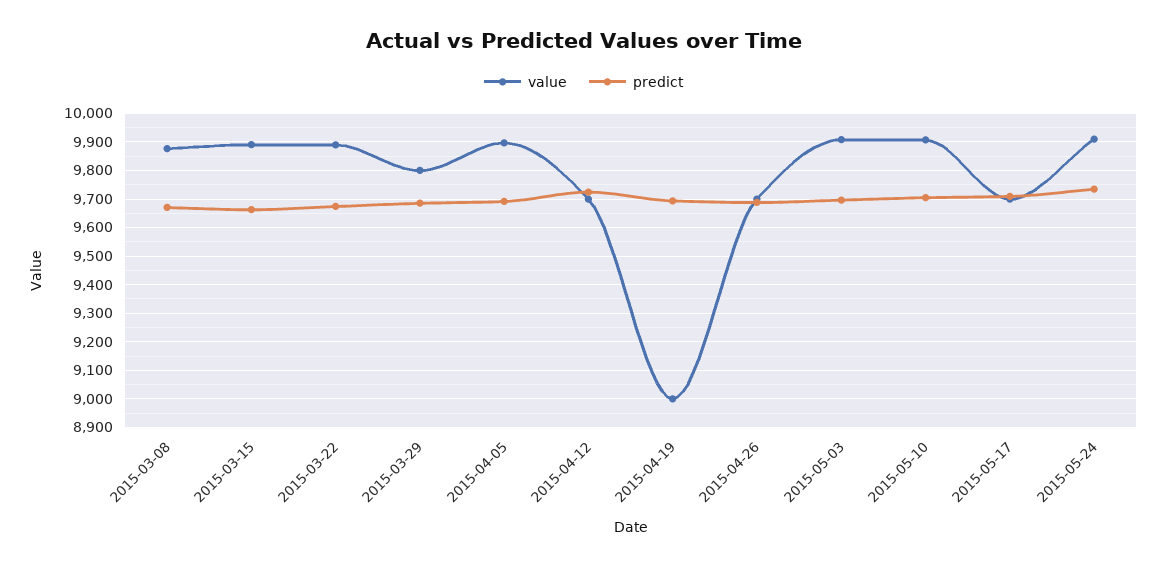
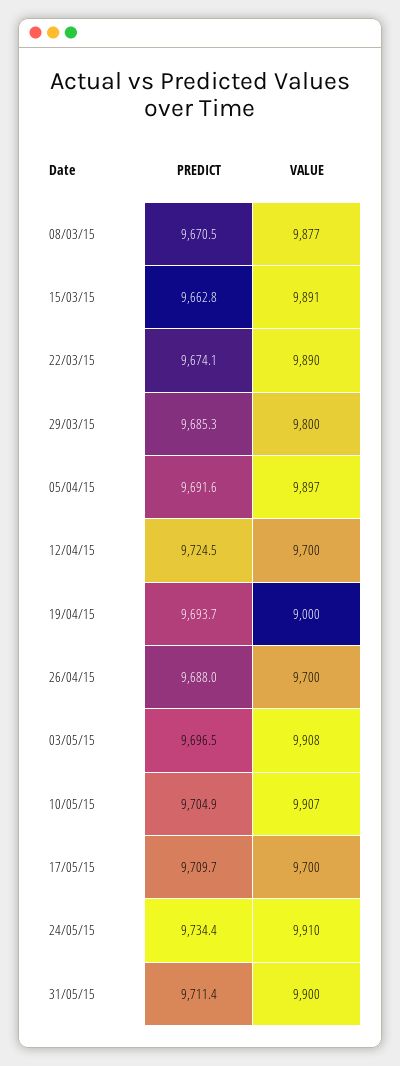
predict, 31/05/15: none -> 9711.4
value, 31/05/15: none -> 9900

